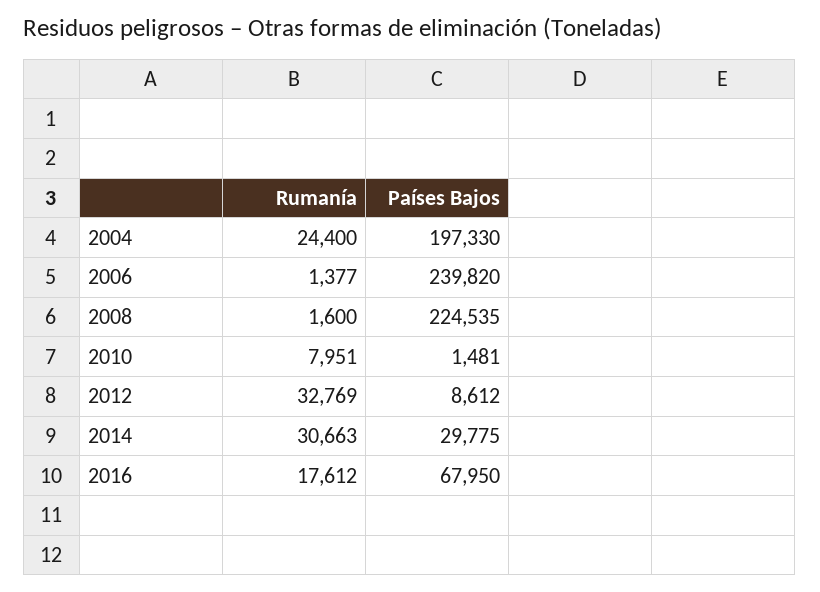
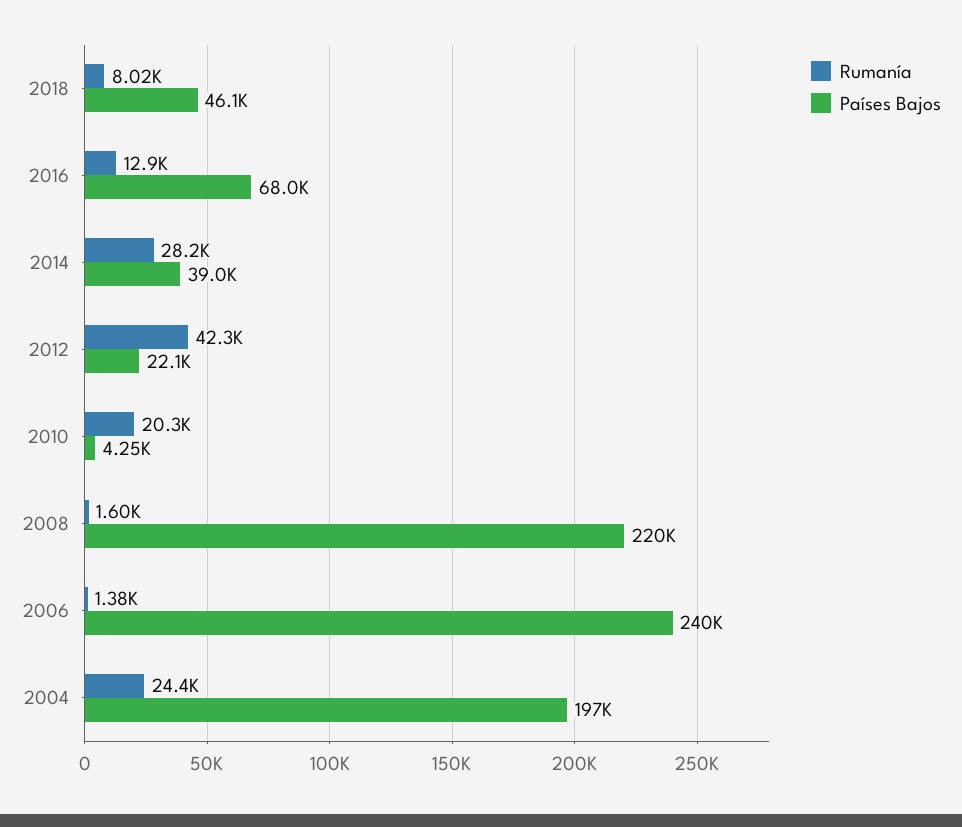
Países Bajos, 2008: 224535 -> 220000
Rumanía, 2010: 7951 -> 20300
Países Bajos, 2010: 1481 -> 4250
Rumanía, 2012: 32769 -> 42300
Países Bajos, 2012: 8612 -> 22100
Rumanía, 2014: 30663 -> 28200
Países Bajos, 2014: 29775 -> 39000
Rumanía, 2016: 17612 -> 12900
Rumanía, 2018: none -> 8020
Países Bajos, 2018: none -> 46100

